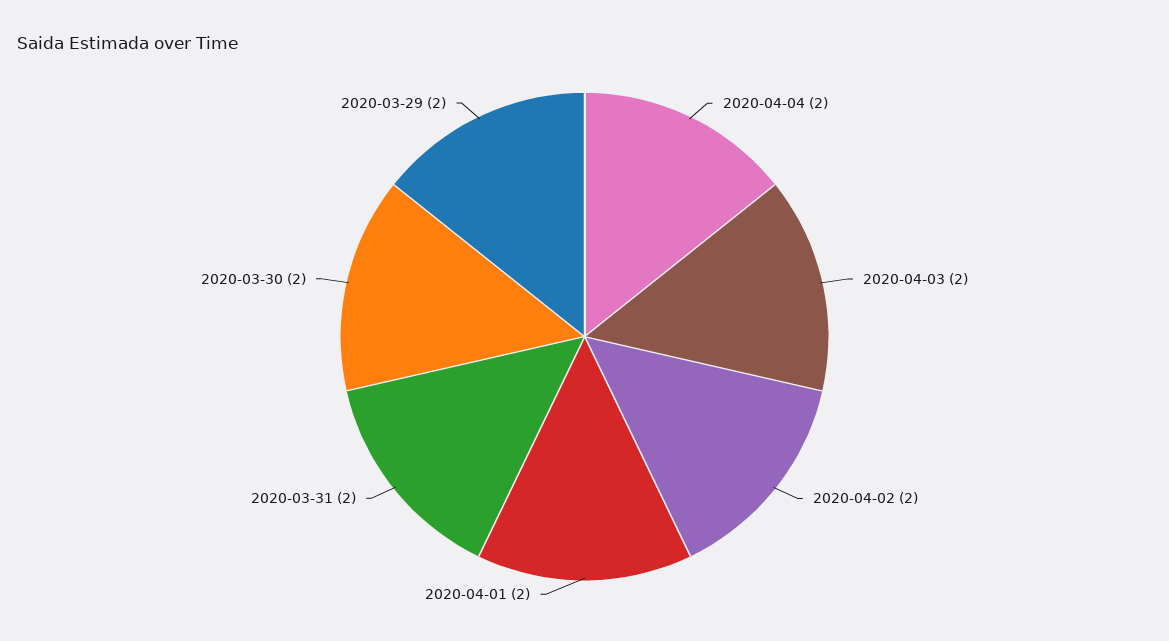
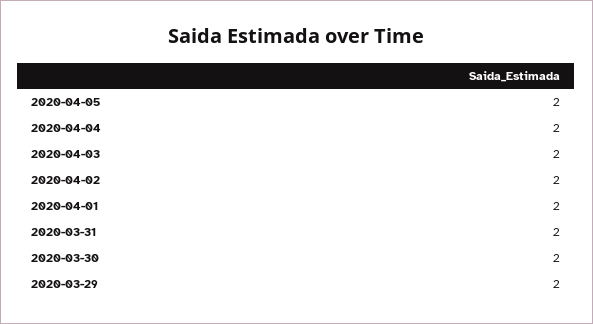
2020-04-05: none -> 2

